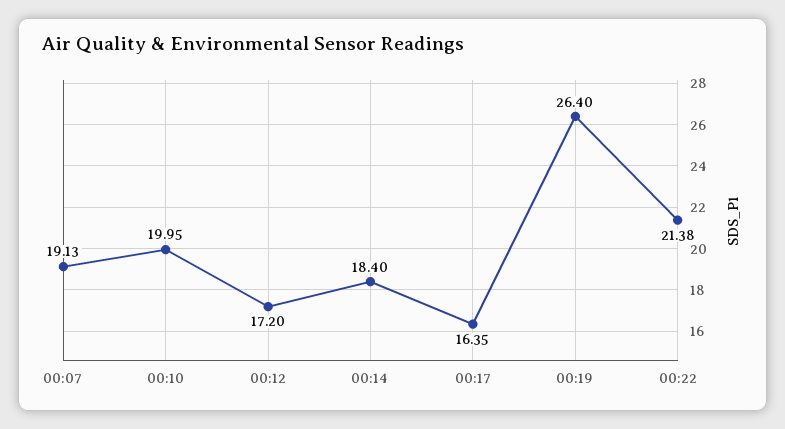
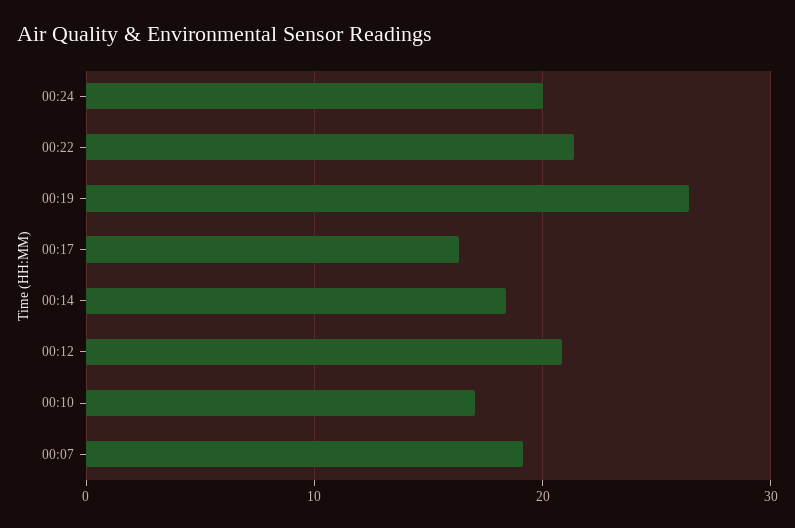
00:10: 19.95 -> 17
00:12: 17.2 -> 21
00:24: none -> 20

